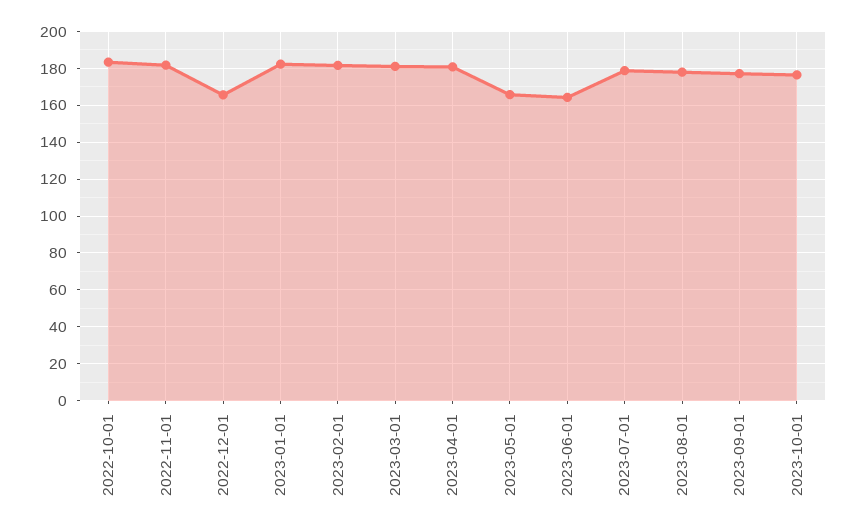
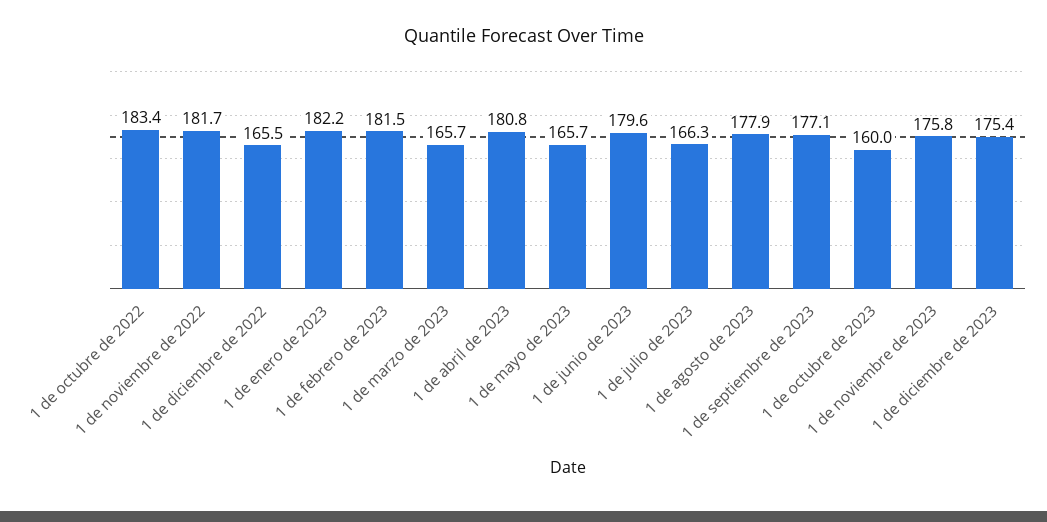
2023-03-01: 180 -> 165.7
2023-06-01: 165 -> 179.6
2023-07-01: 180 -> 166.3
2023-10-01: 175 -> 160
1 de noviembre de 2023: none -> 175.8
1 de diciembre de 2023: none -> 175.4

